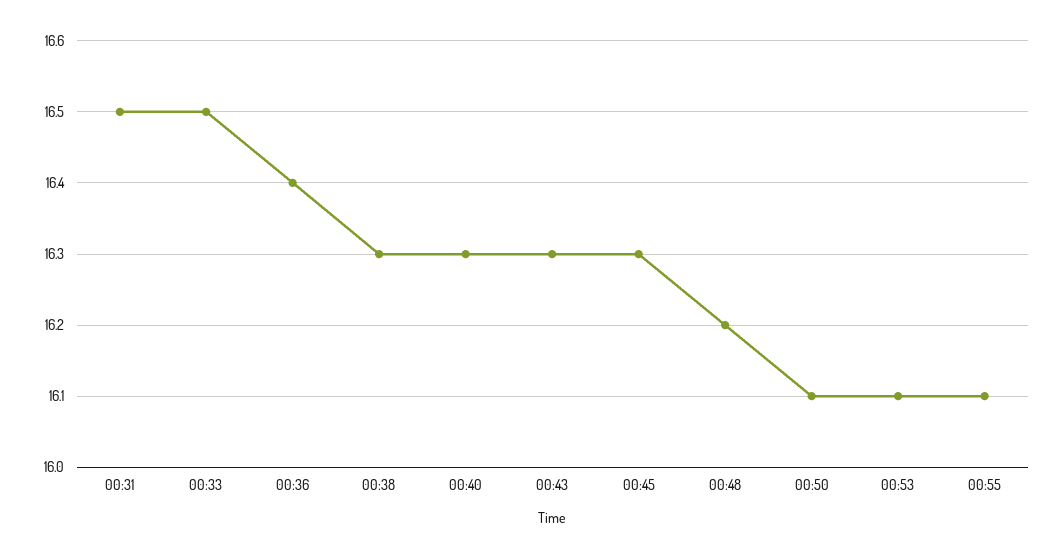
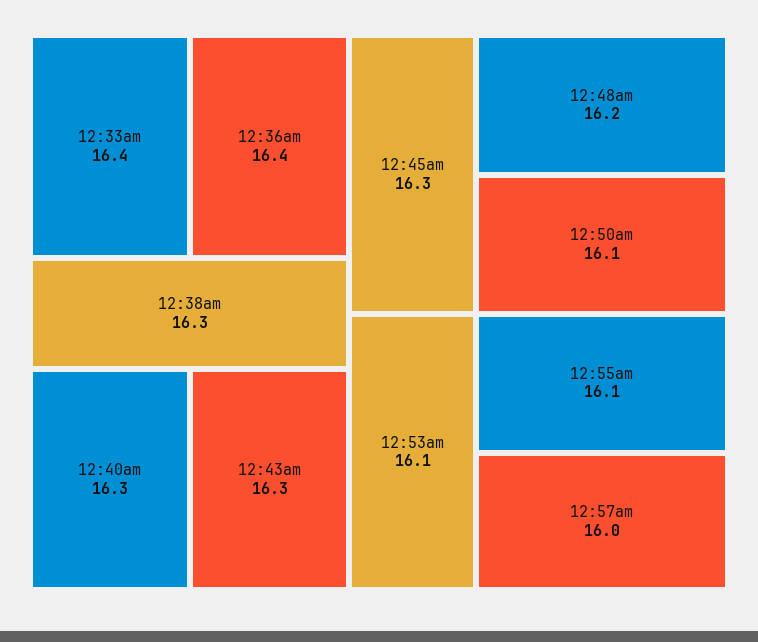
00:31: 16.5 -> none
00:33: 16.5 -> 16.4
12:57am: none -> 16

